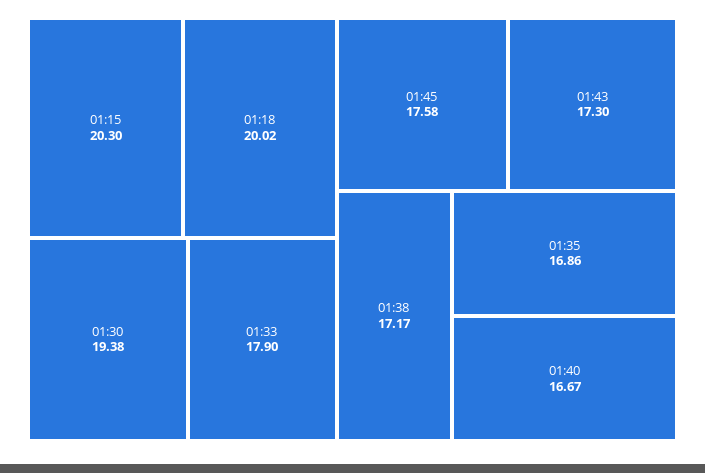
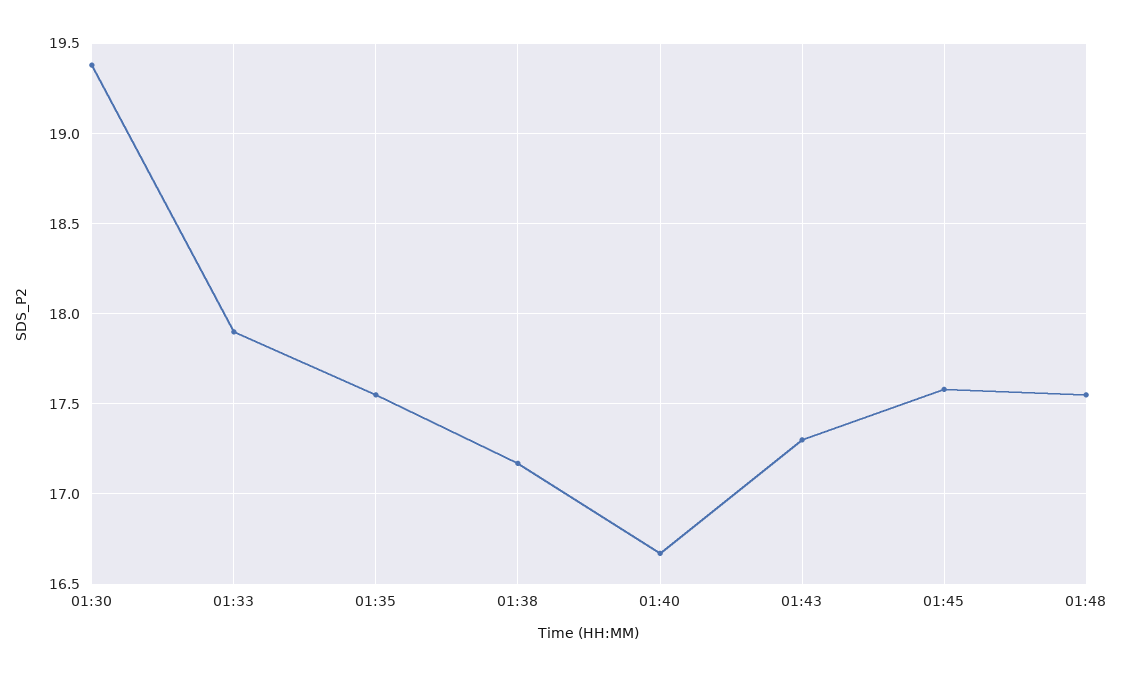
01:15: 20.3 -> none
01:18: 20.02 -> none
01:35: 16.86 -> 17.55
01:48: none -> 17.55

